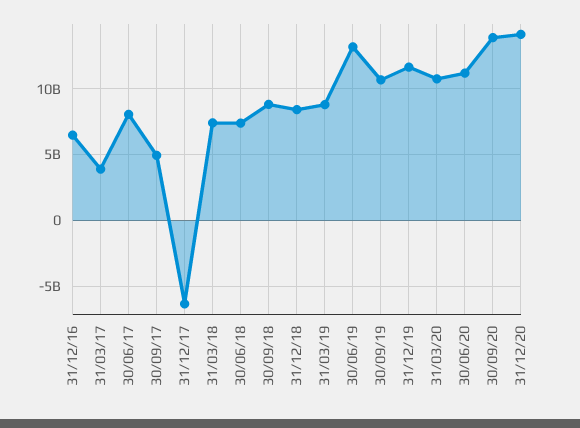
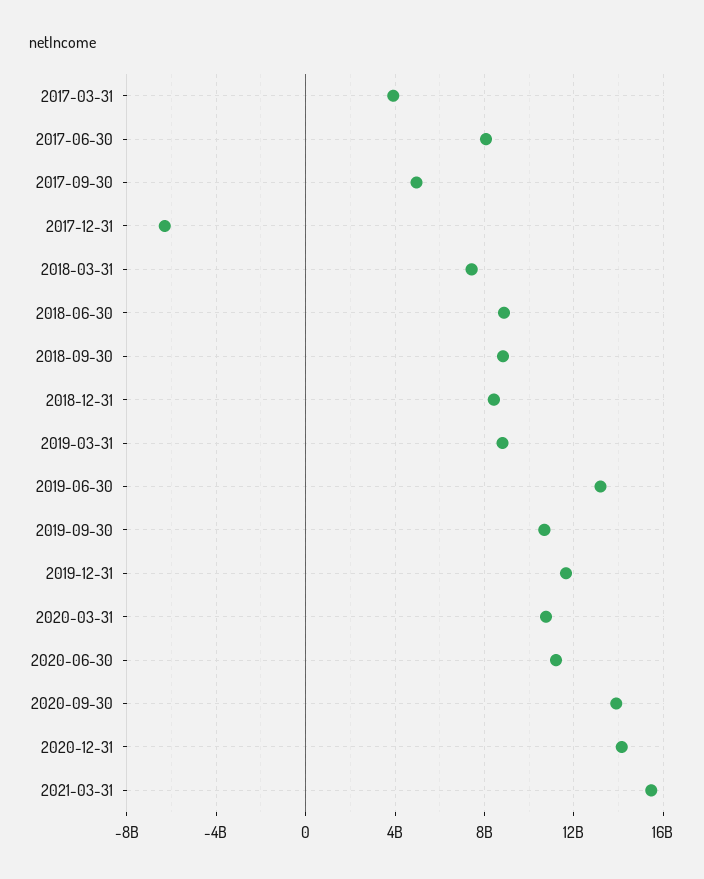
31/12/16: 6500000000 -> none
30/06/18: 7500000000 -> 9000000000
2021-03-31: none -> 15500000000

